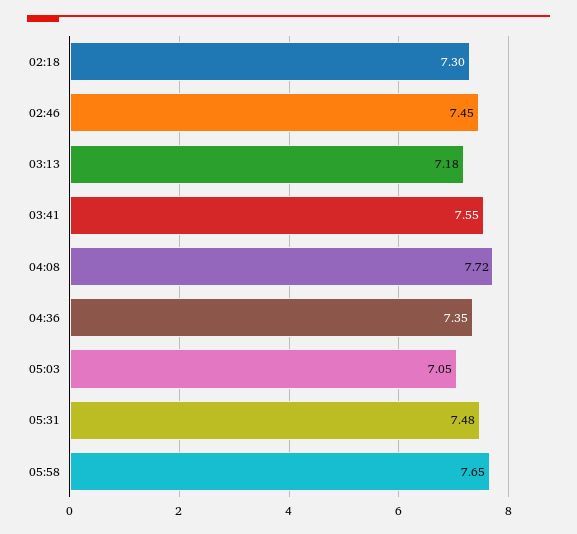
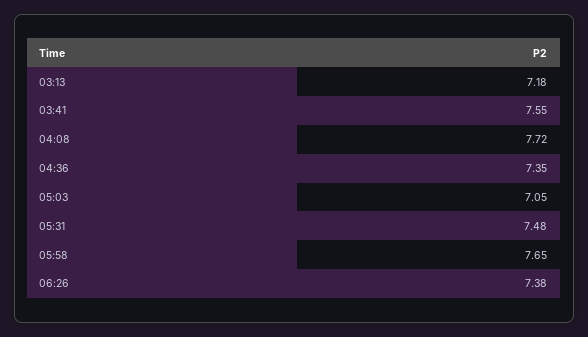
02:18: 7.3 -> none
02:46: 7.45 -> none
06:26: none -> 7.38

